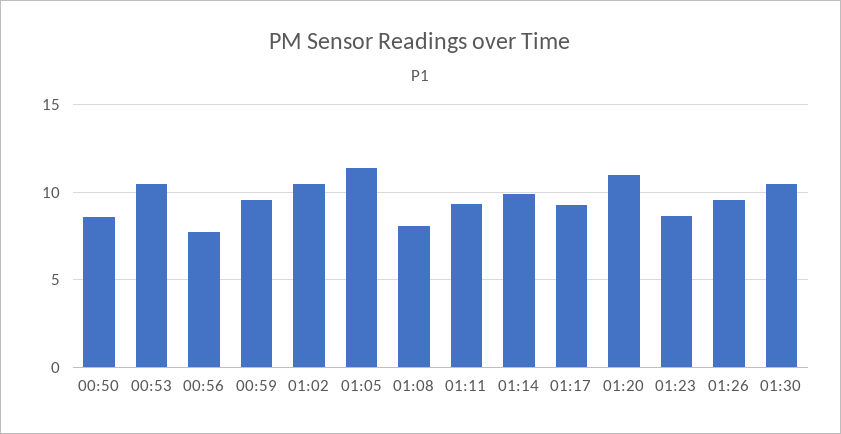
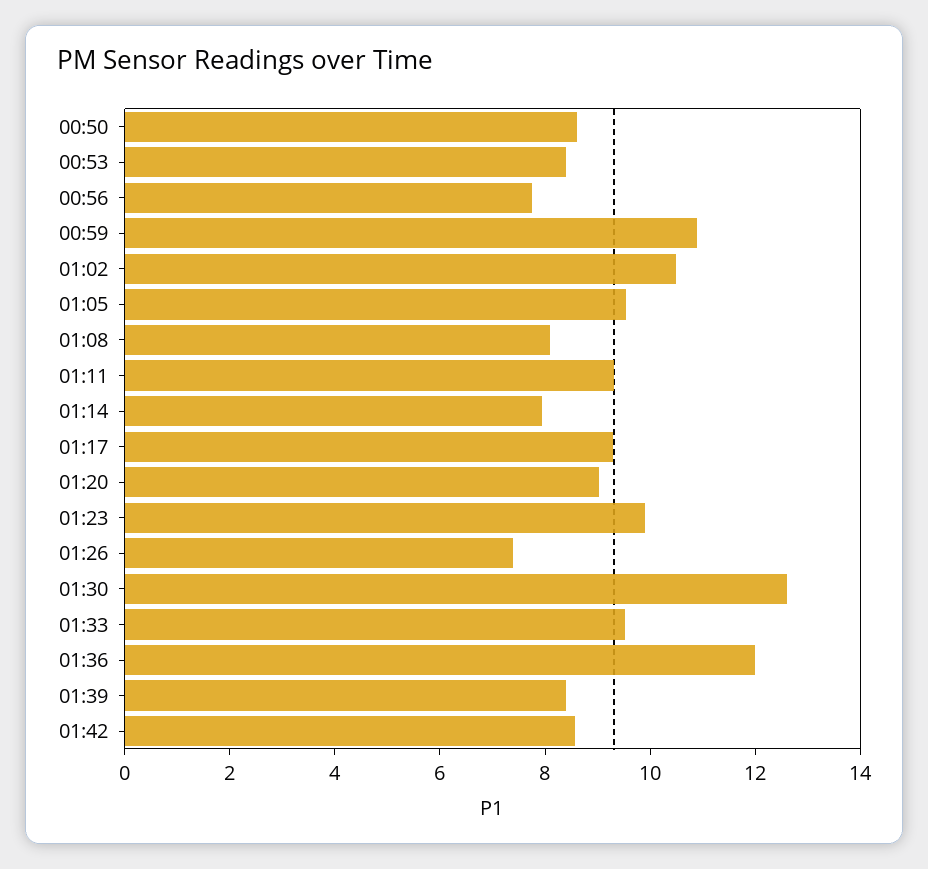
00:53: 10.5 -> 8.5
00:59: 9.5 -> 11
01:05: 11.5 -> 9.5
01:14: 10 -> 8
01:20: 11 -> 9
01:23: 8.5 -> 10
01:26: 9.5 -> 7.5
01:30: 10.5 -> 12.5
01:33: none -> 9.5
01:36: none -> 12
01:39: none -> 8.5
01:42: none -> 8.5

